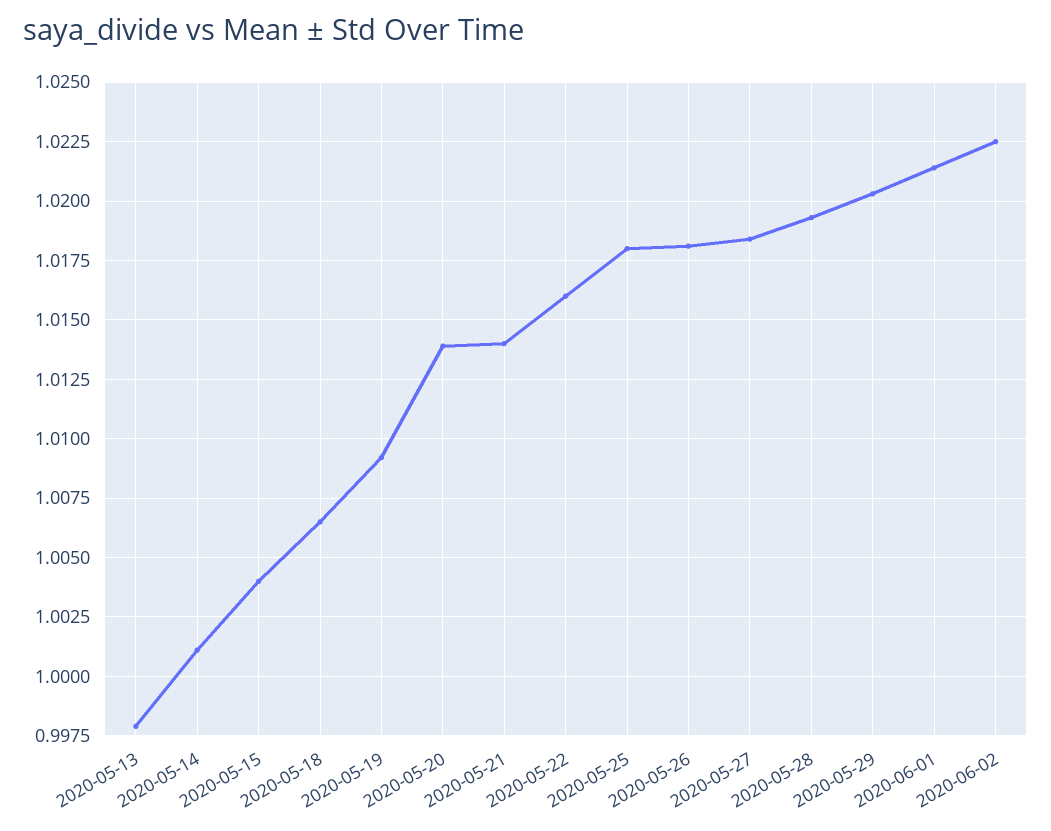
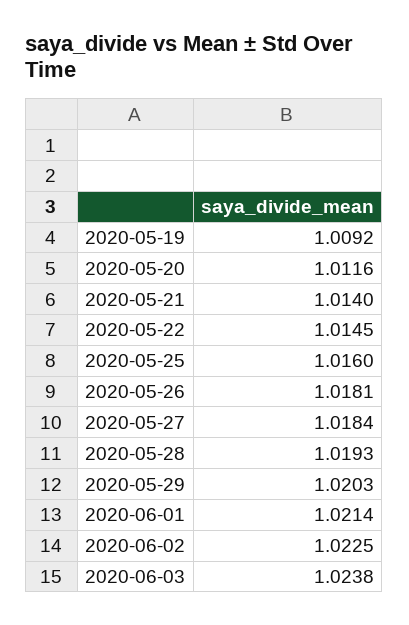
2020-05-13: 0.998 -> none
2020-05-14: 1.001 -> none
2020-05-15: 1.004 -> none
2020-05-18: 1.0065 -> none
2020-05-20: 1.014 -> 1.0116
2020-05-22: 1.016 -> 1.0145
2020-05-25: 1.018 -> 1.016
2020-06-03: none -> 1.0238

